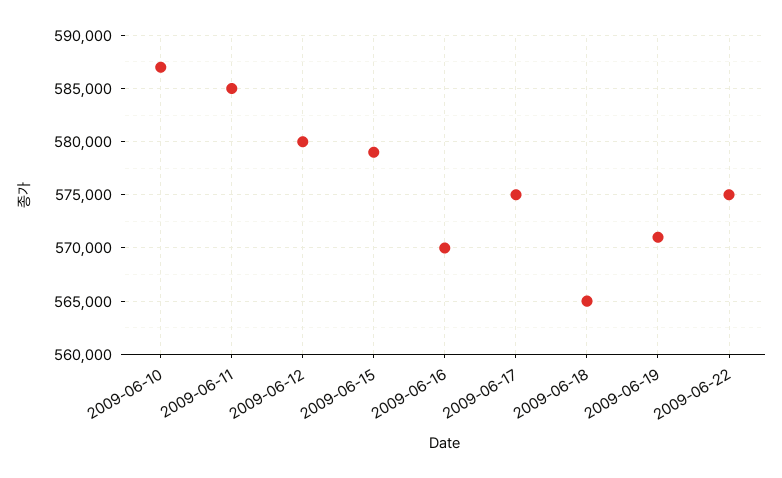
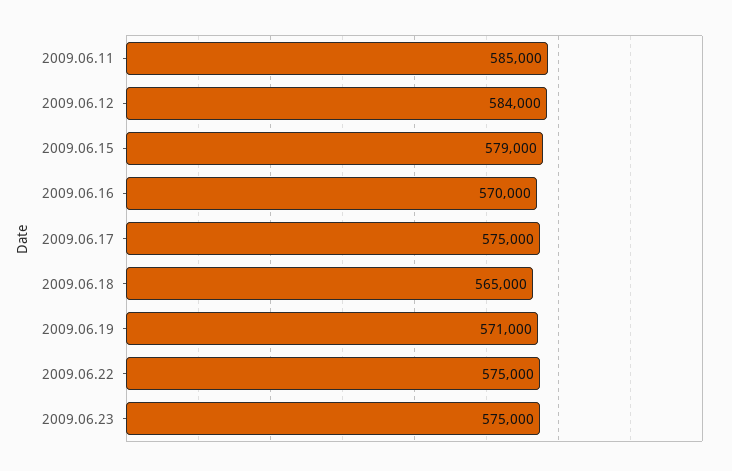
2009-06-10: 587000 -> none
2009-06-12: 580000 -> 584000
2009.06.23: none -> 575000

